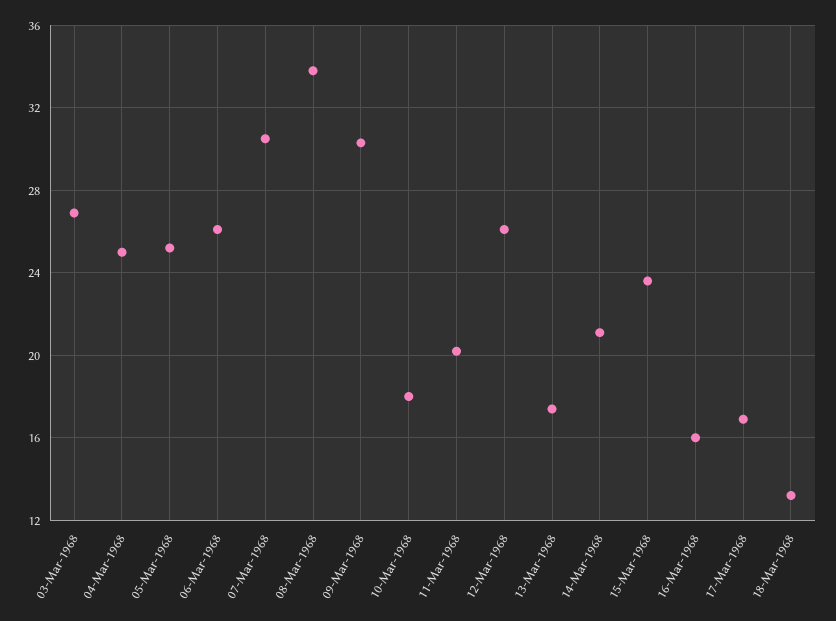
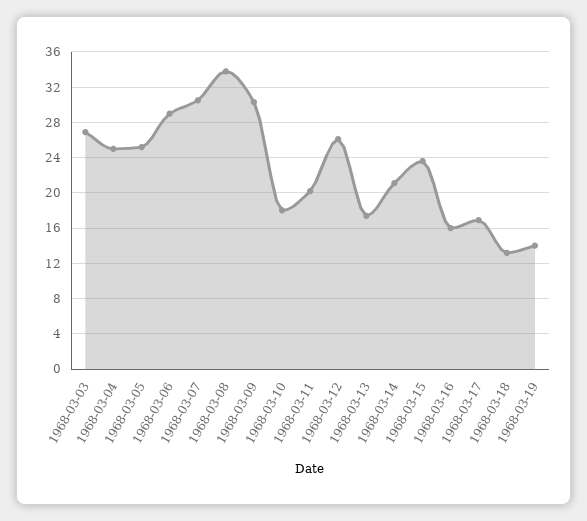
06-Mar-1968: 26 -> 29
1968-03-19: none -> 14

